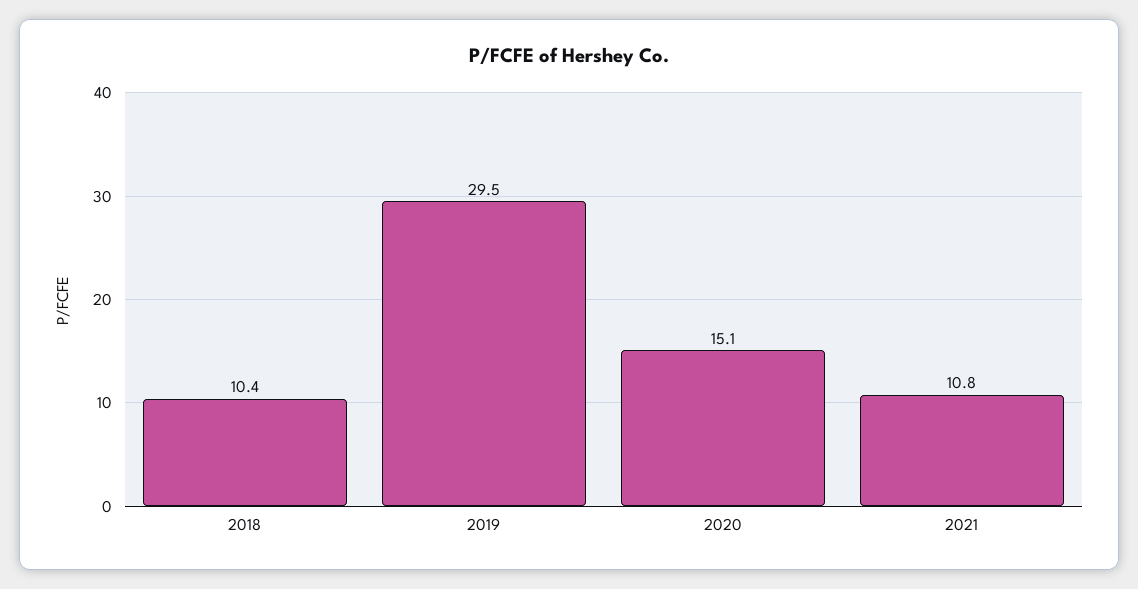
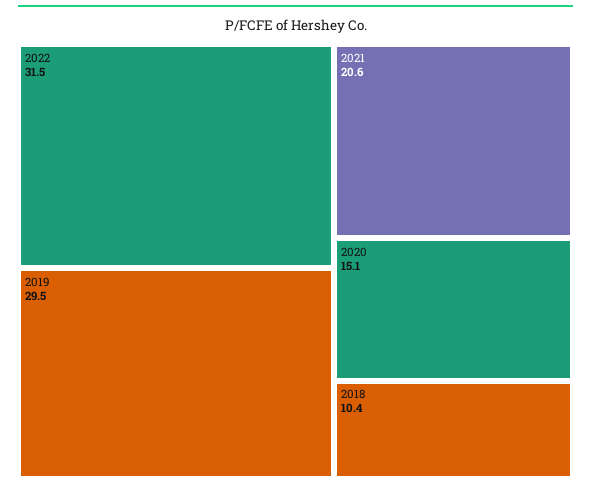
2021: 10.8 -> 20.6
2022: none -> 31.5

